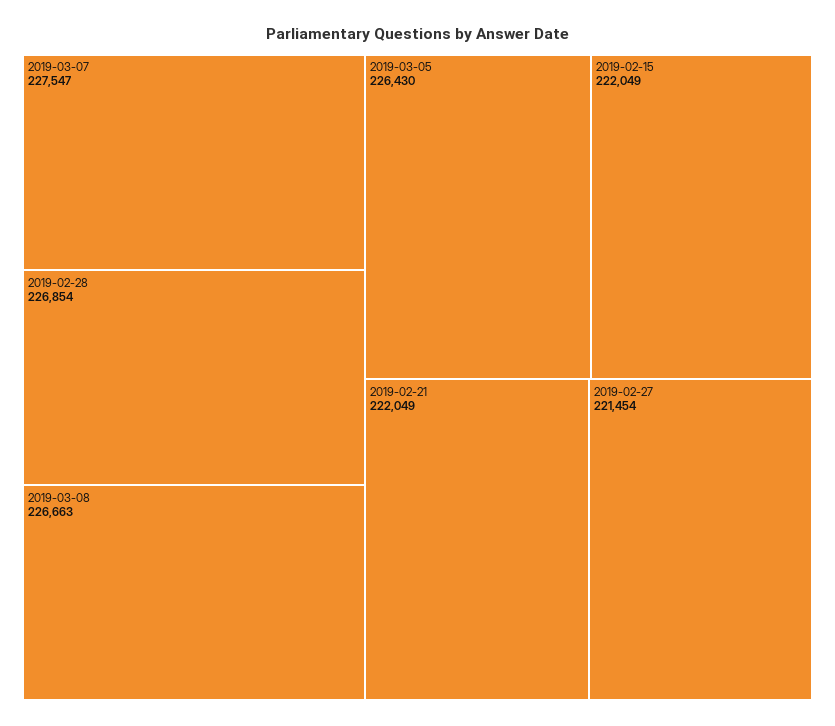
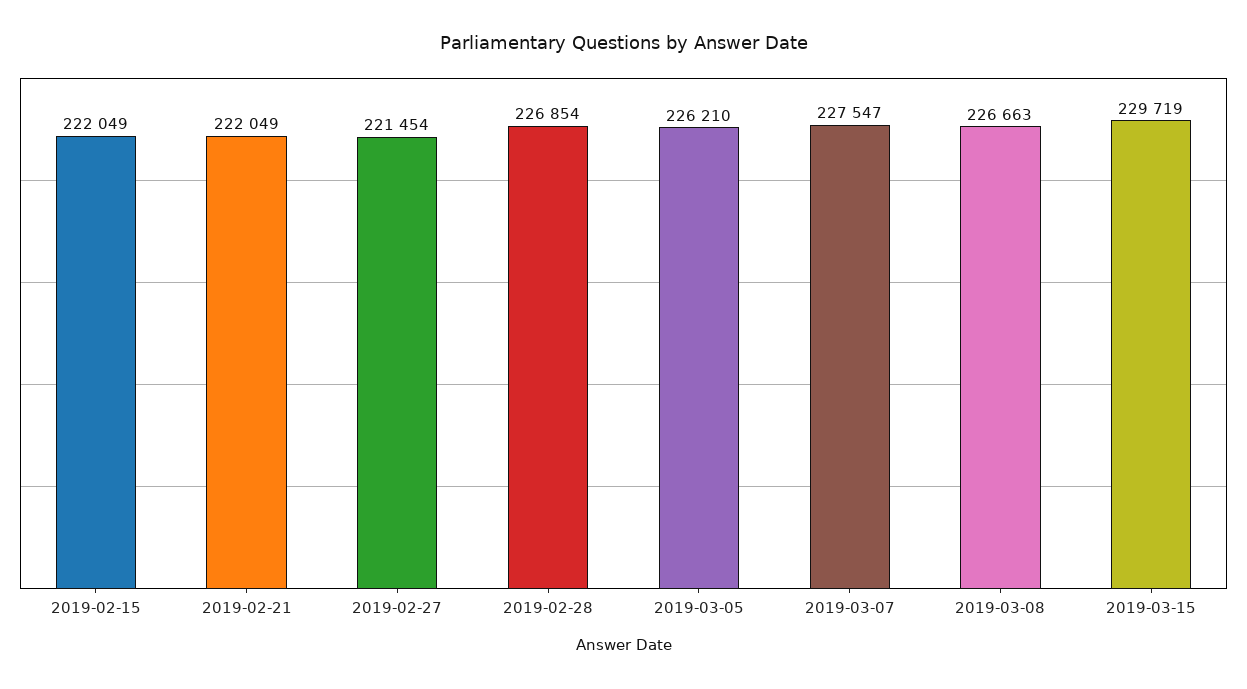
2019-03-05: 226430 -> 226210
2019-03-15: none -> 229719

